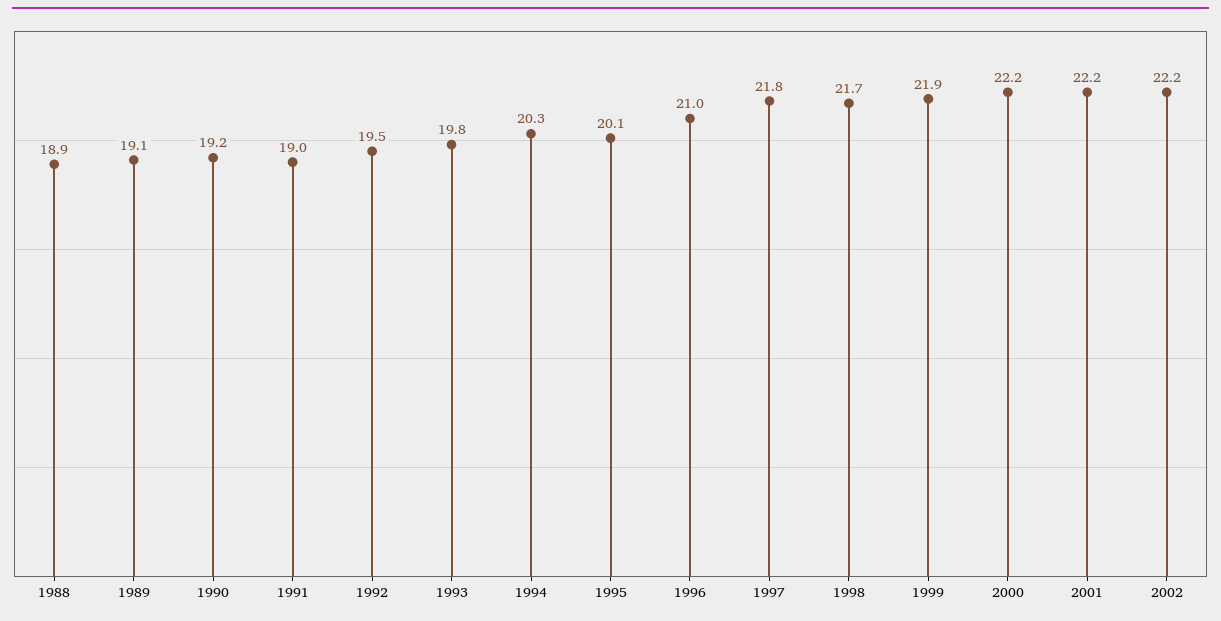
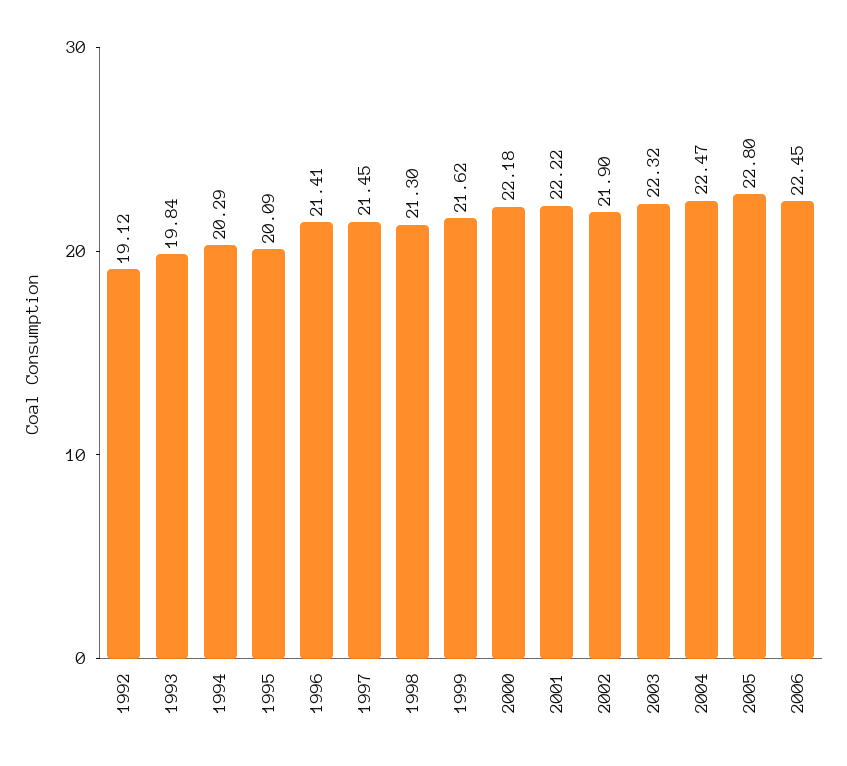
1988: 18.9 -> none
1989: 19.1 -> none
1990: 19.2 -> none
1991: 19 -> none
1992: 19.5 -> 19.12
1996: 21 -> 21.41
1997: 21.8 -> 21.45
1998: 21.7 -> 21.3
1999: 21.9 -> 21.62
2002: 22.2 -> 21.9
2003: none -> 22.32
2004: none -> 22.47
2005: none -> 22.8
2006: none -> 22.45

